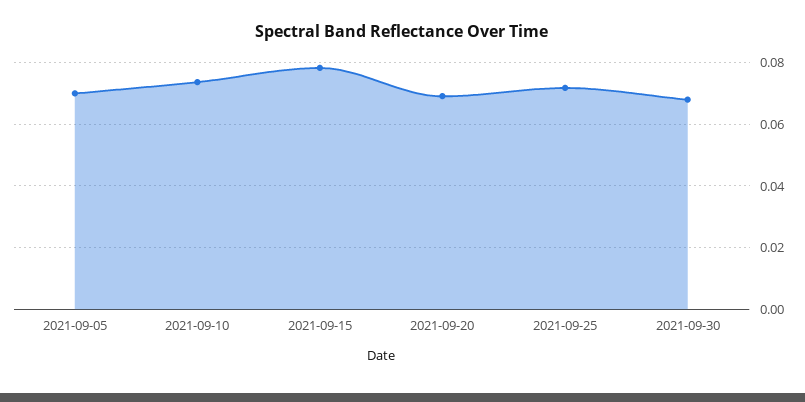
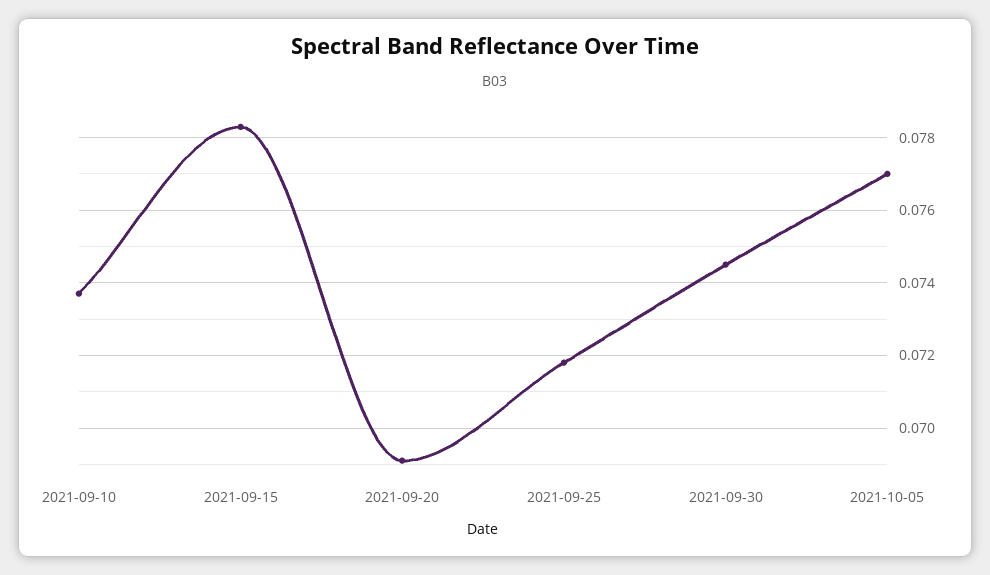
2021-09-05: 0.07 -> none
2021-09-30: 0.068 -> 0.0745
2021-10-05: none -> 0.077

